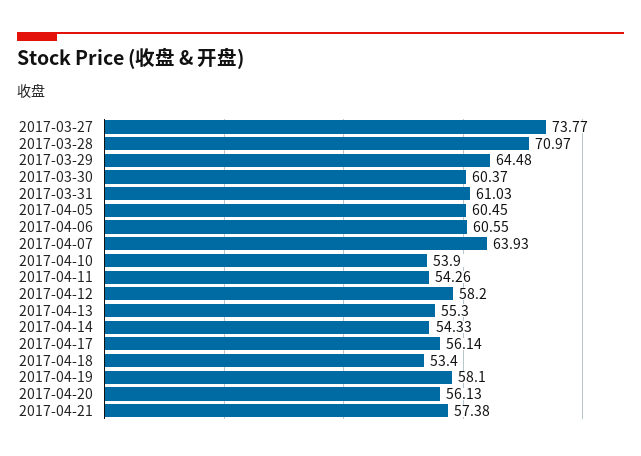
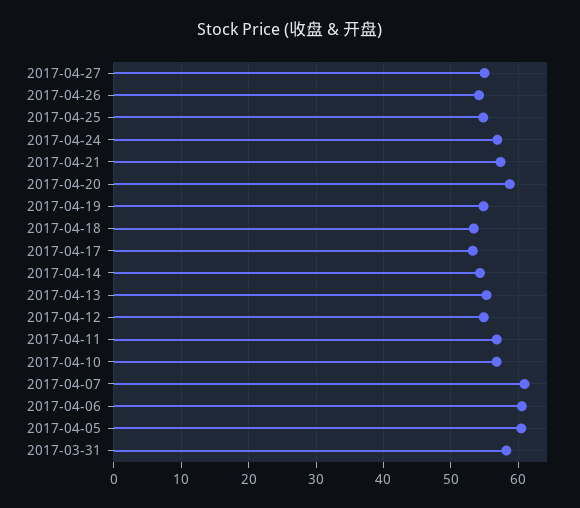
2017-03-27: 73.77 -> none
2017-03-28: 70.97 -> none
2017-03-29: 64.48 -> none
2017-03-30: 60.37 -> none
2017-03-31: 61.03 -> 58
2017-04-07: 63.93 -> 61
2017-04-10: 53.9 -> 57
2017-04-11: 54.26 -> 57
2017-04-12: 58.2 -> 55
2017-04-17: 56.14 -> 53
2017-04-19: 58.1 -> 55
2017-04-20: 56.13 -> 59
2017-04-27: none -> 55
2017-04-26: none -> 54
2017-04-25: none -> 55
2017-04-24: none -> 57

